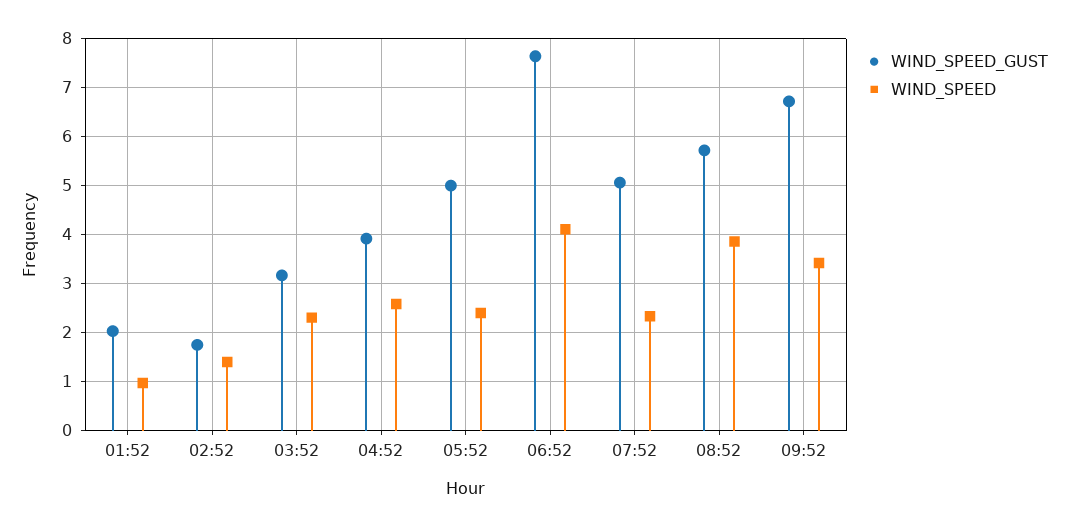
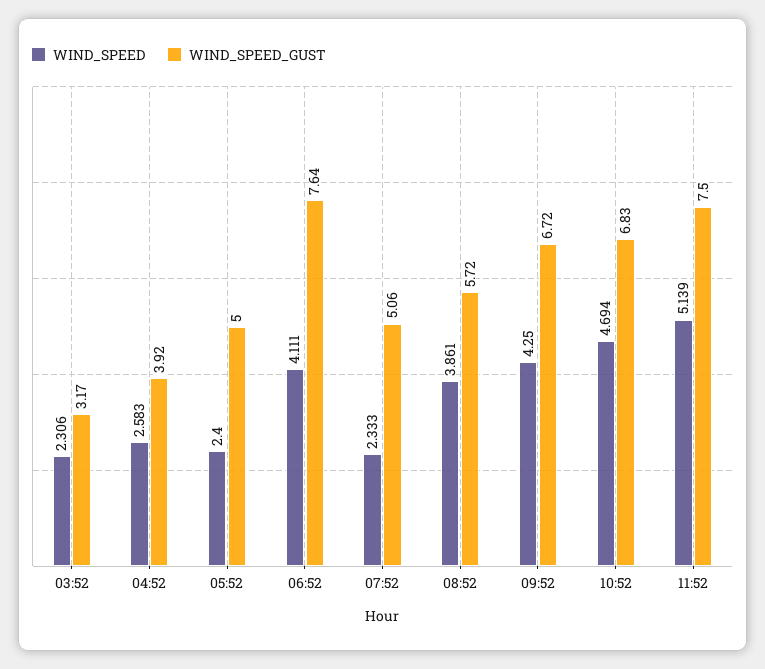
WIND_SPEED_GUST, 01:52: 2 -> none
WIND_SPEED, 01:52: 1 -> none
WIND_SPEED_GUST, 02:52: 1.8 -> none
WIND_SPEED, 02:52: 1.4 -> none
WIND_SPEED, 09:52: 3.4 -> 4.25
WIND_SPEED, 10:52: none -> 4.694
WIND_SPEED_GUST, 10:52: none -> 6.83
WIND_SPEED, 11:52: none -> 5.139
WIND_SPEED_GUST, 11:52: none -> 7.5

